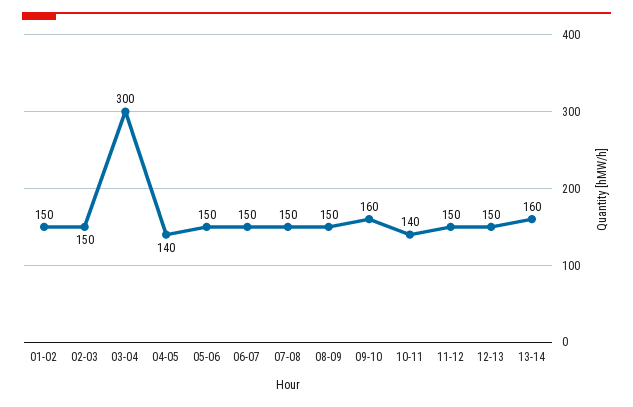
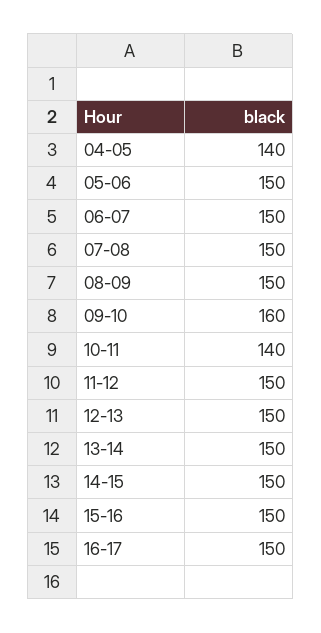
01-02: 150 -> none
02-03: 150 -> none
03-04: 300 -> none
13-14: 160 -> 150
14-15: none -> 150
15-16: none -> 150
16-17: none -> 150

